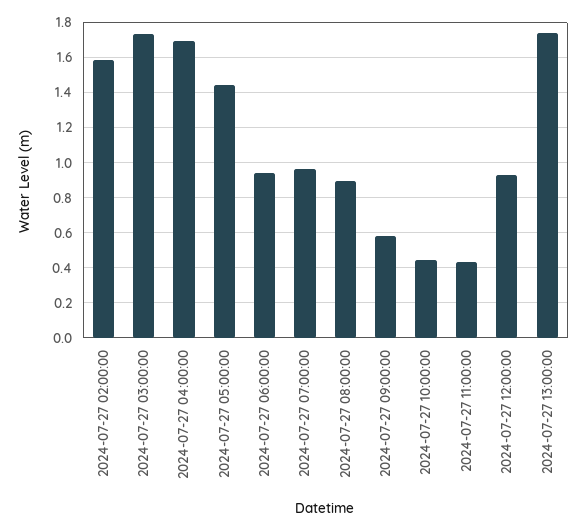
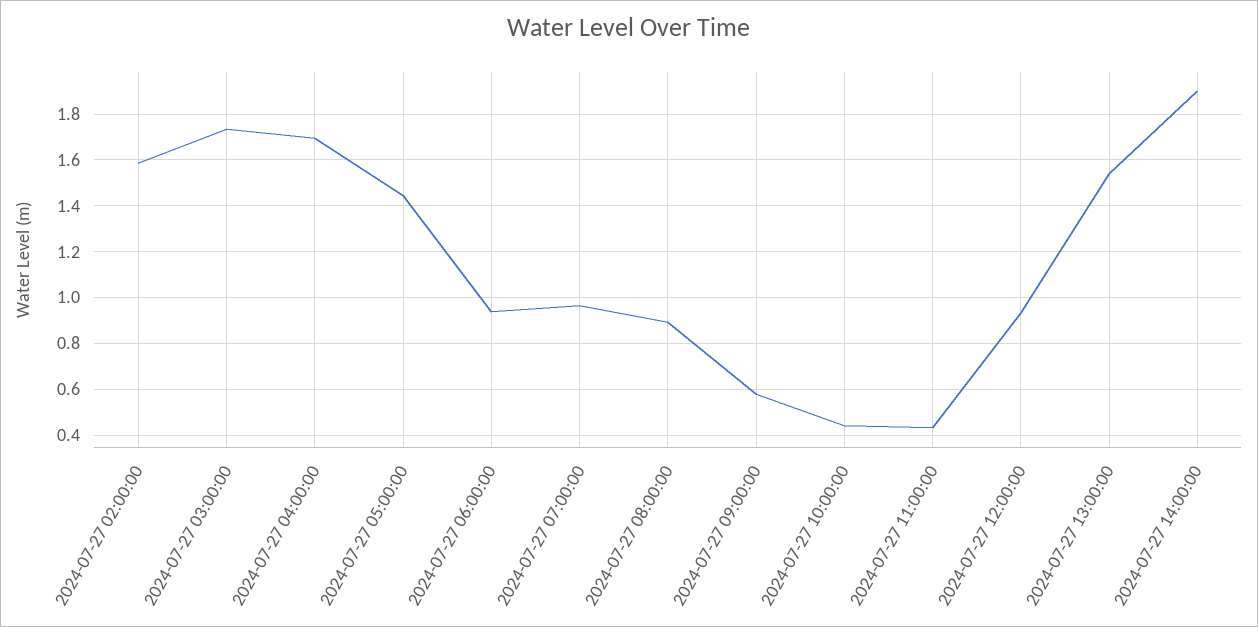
2024-07-27 13:00:00: 1.75 -> 1.55
2024-07-27 14:00:00: none -> 1.9

